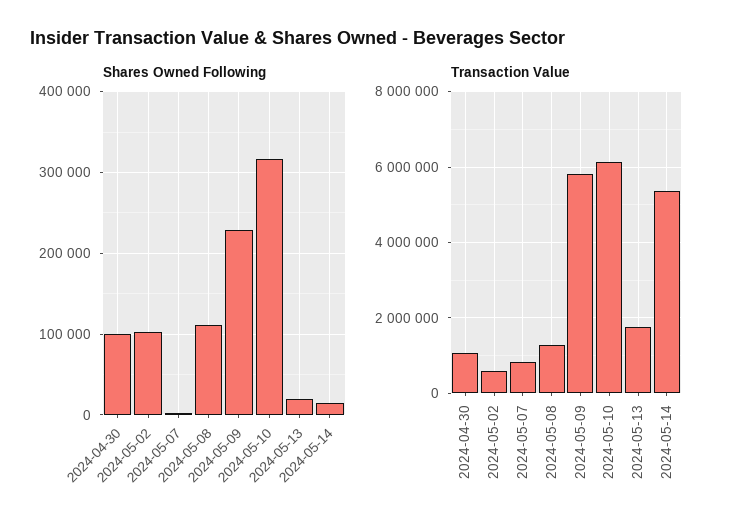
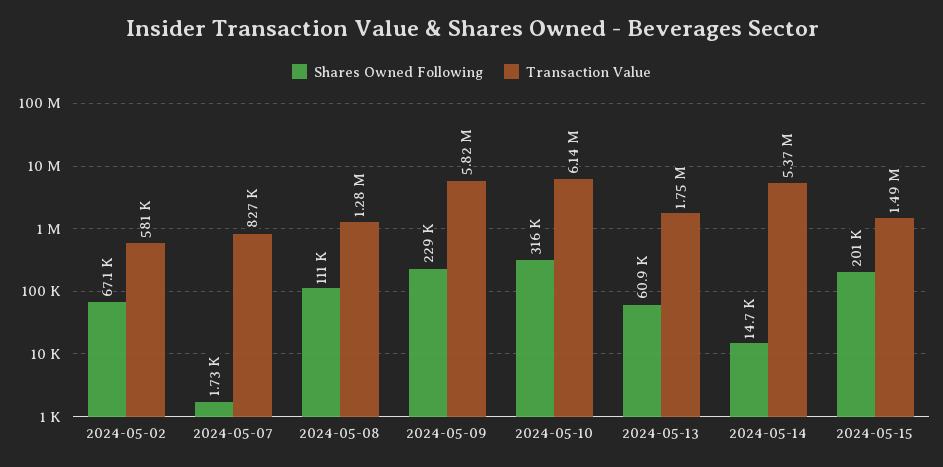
Shares Owned Following, 2024-04-30: 100000 -> none
Shares Owned Following, 2024-05-02: 100000 -> 67100
Shares Owned Following, 2024-05-13: 20000 -> 60900
Transaction Value, 2024-04-30: 1000000 -> none
Shares Owned Following, 2024-05-15: none -> 201000
Transaction Value, 2024-05-15: none -> 1490000

